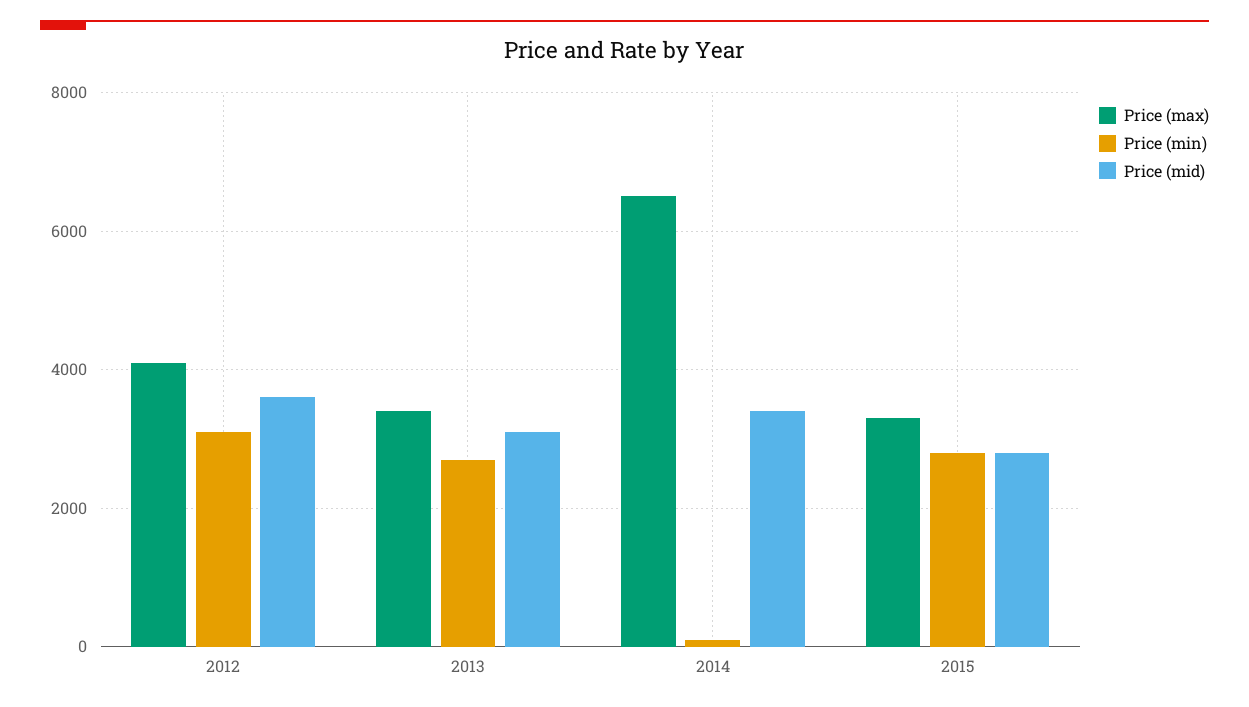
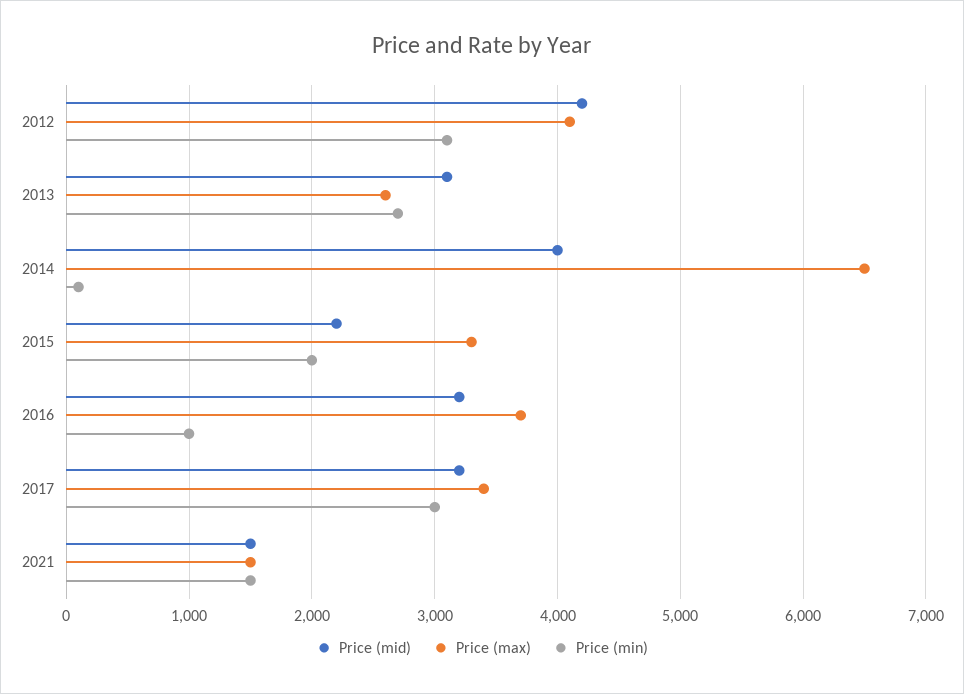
Price (mid), 2012: 3600 -> 4200
Price (max), 2013: 3400 -> 2600
Price (mid), 2014: 3400 -> 4000
Price (min), 2015: 2800 -> 2000
Price (mid), 2015: 2800 -> 2200
Price (mid), 2016: none -> 3200
Price (max), 2016: none -> 3700
Price (min), 2016: none -> 1000
Price (mid), 2017: none -> 3200
Price (max), 2017: none -> 3400
Price (min), 2017: none -> 3000
Price (mid), 2021: none -> 1500
Price (max), 2021: none -> 1500
Price (min), 2021: none -> 1500

